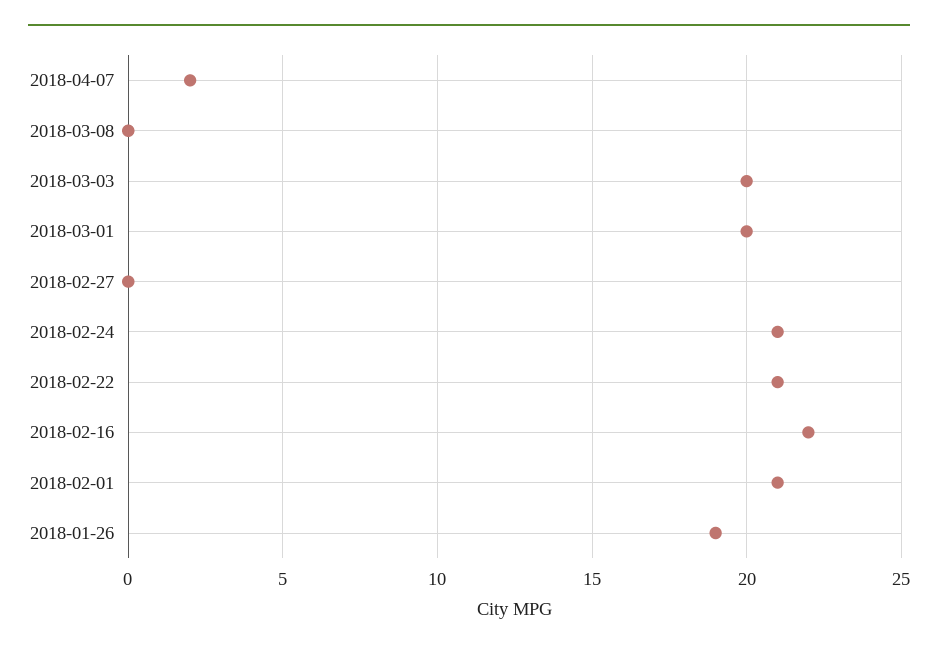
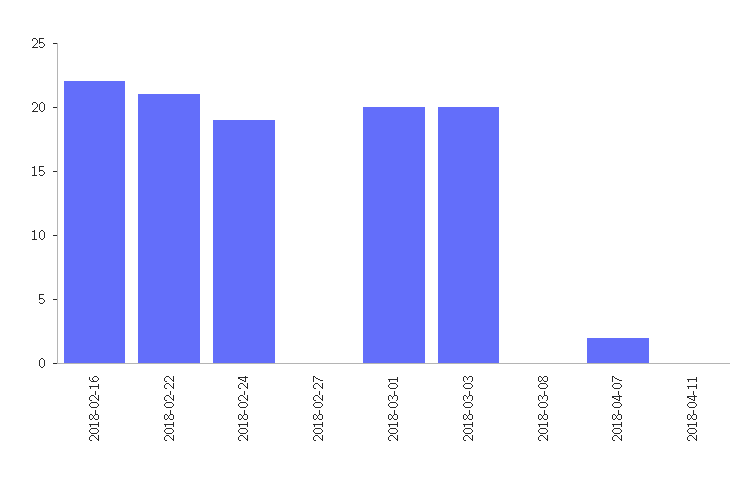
2018-02-24: 21 -> 19
2018-02-01: 21 -> none
2018-01-26: 19 -> none
2018-04-11: none -> 0

